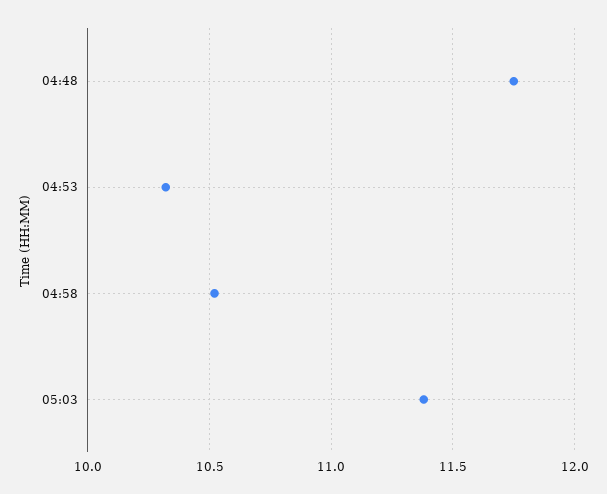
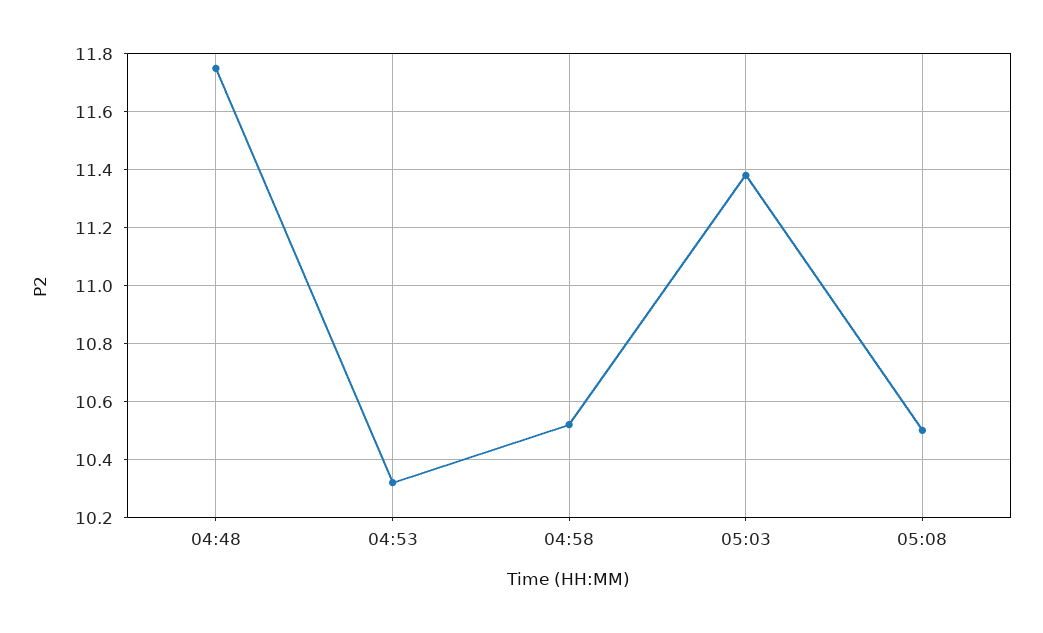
05:08: none -> 10.5

